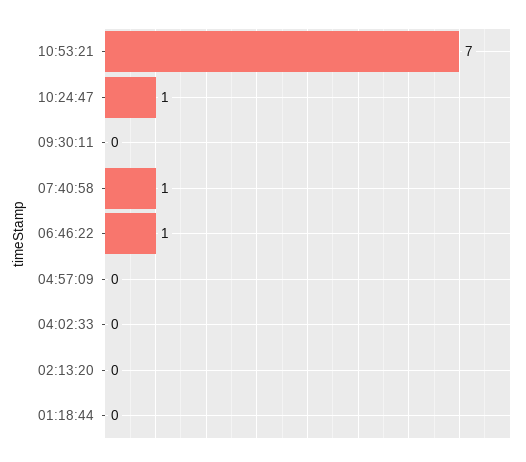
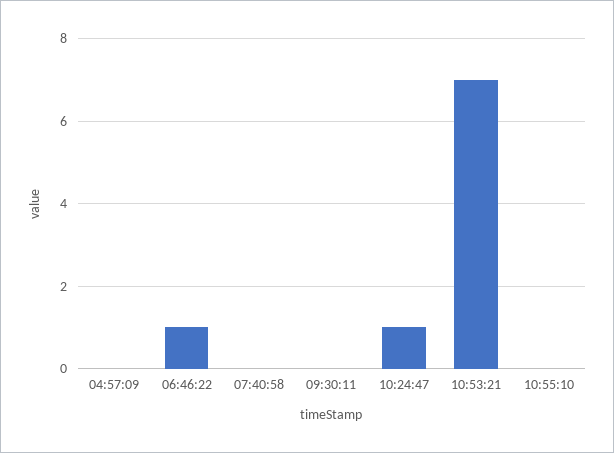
07:40:58: 1 -> 0
04:02:33: 0 -> none
02:13:20: 0 -> none
01:18:44: 0 -> none
10:55:10: none -> 0

